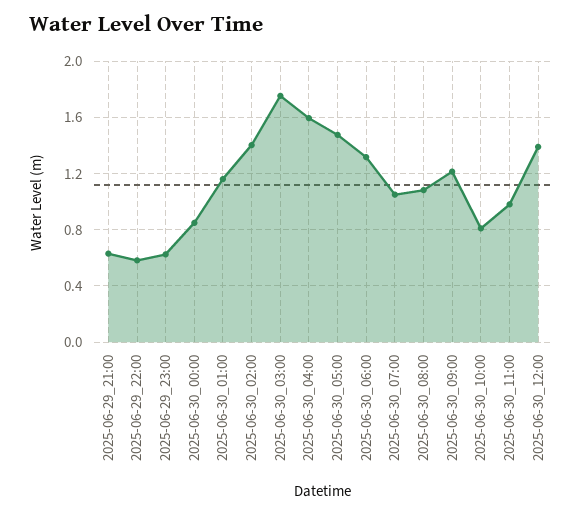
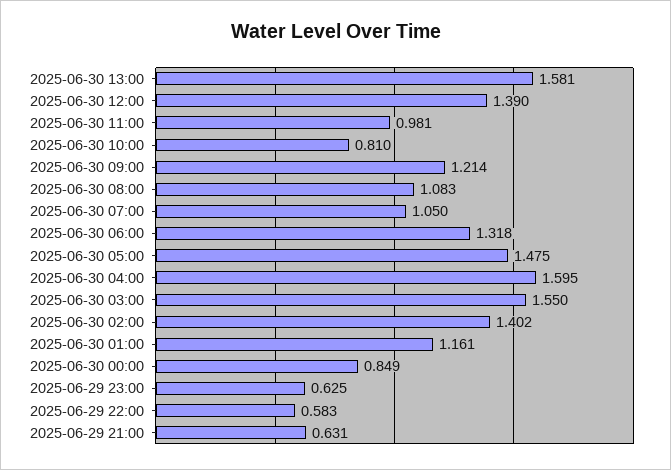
2025-06-30_03:00: 1.75 -> 1.55
2025-06-30 13:00: none -> 1.581

